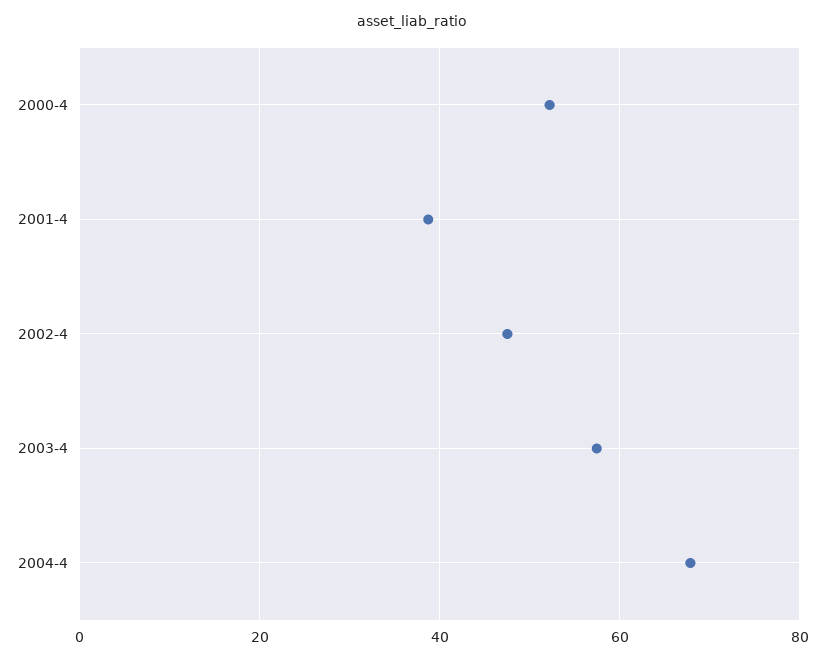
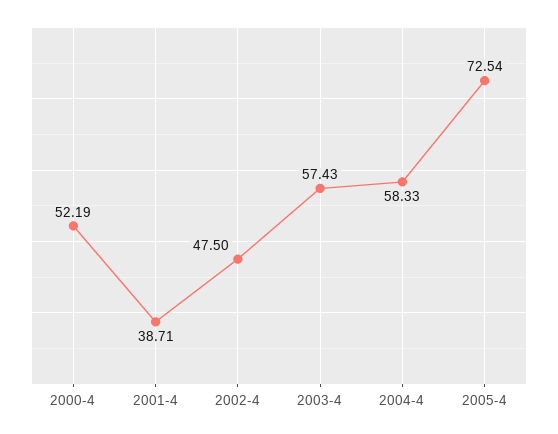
2004-4: 68 -> 58.33
2005-4: none -> 72.54

